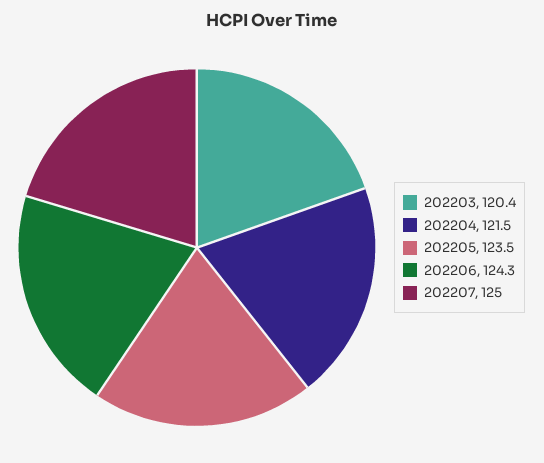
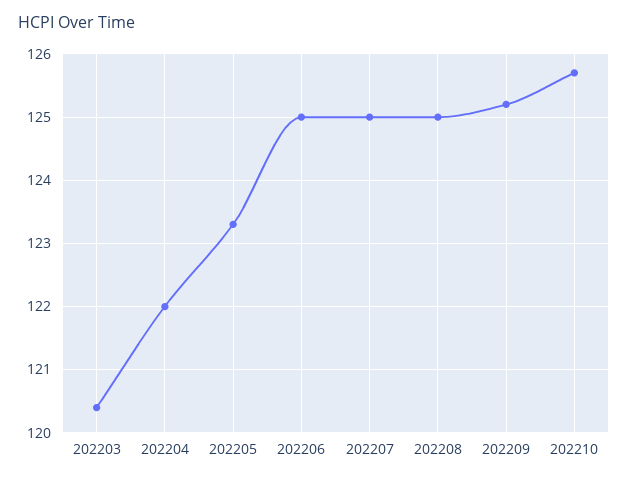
202204: 121.5 -> 122
202205: 123.5 -> 123.3
202206: 124.3 -> 125
202208: none -> 125
202209: none -> 125.2
202210: none -> 125.7

